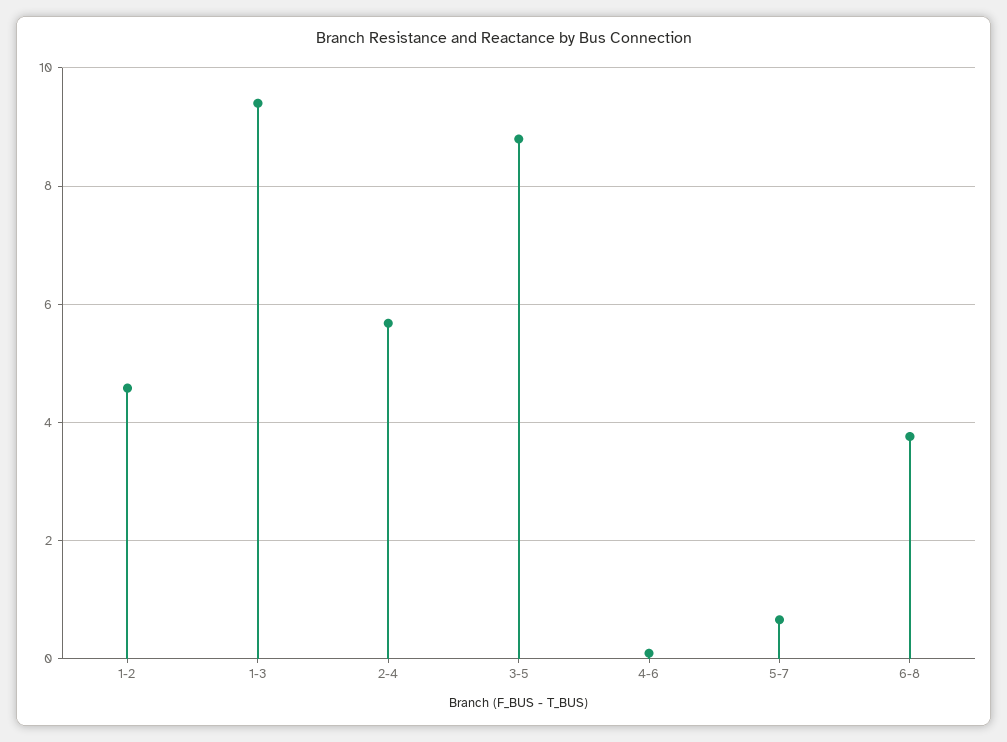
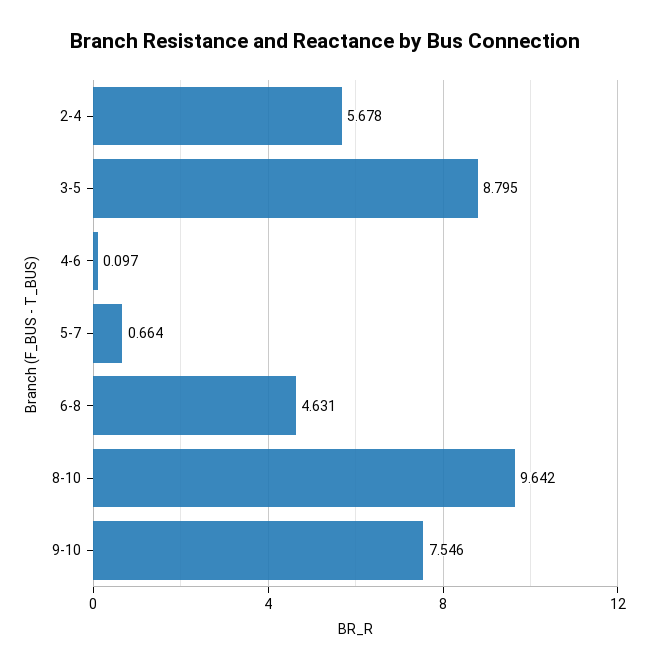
1-2: 4.6 -> none
1-3: 9.4 -> none
6-8: 3.8 -> 4.631
8-10: none -> 9.642
9-10: none -> 7.546

